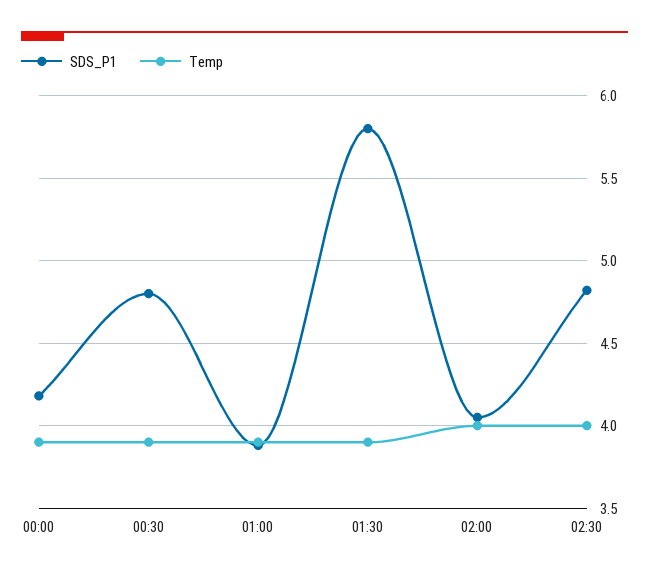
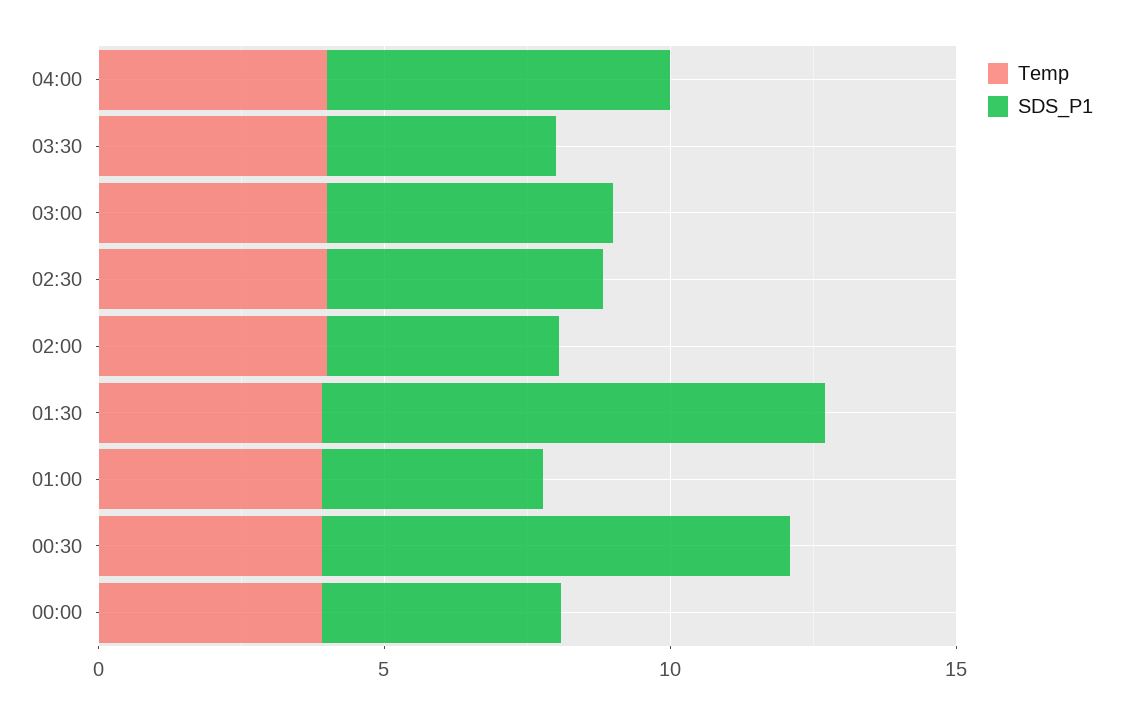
SDS_P1, 00:30: 4.8 -> 8
SDS_P1, 01:30: 5.8 -> 9
Temp, 04:00: none -> 4
SDS_P1, 04:00: none -> 6
Temp, 03:30: none -> 4
SDS_P1, 03:30: none -> 4
Temp, 03:00: none -> 4
SDS_P1, 03:00: none -> 5

